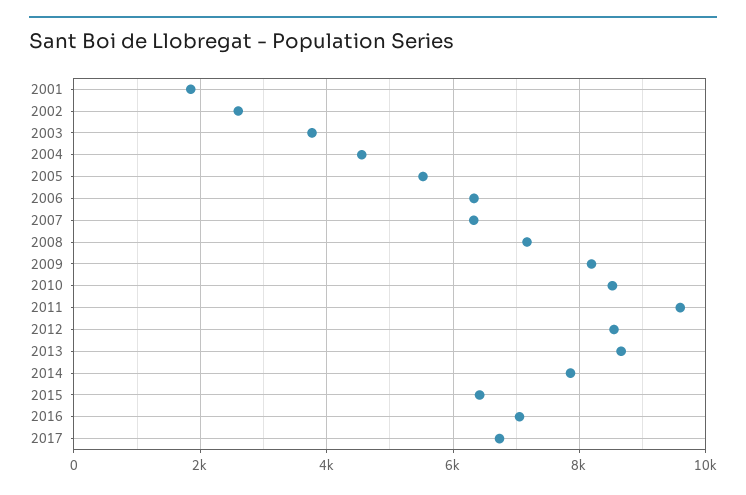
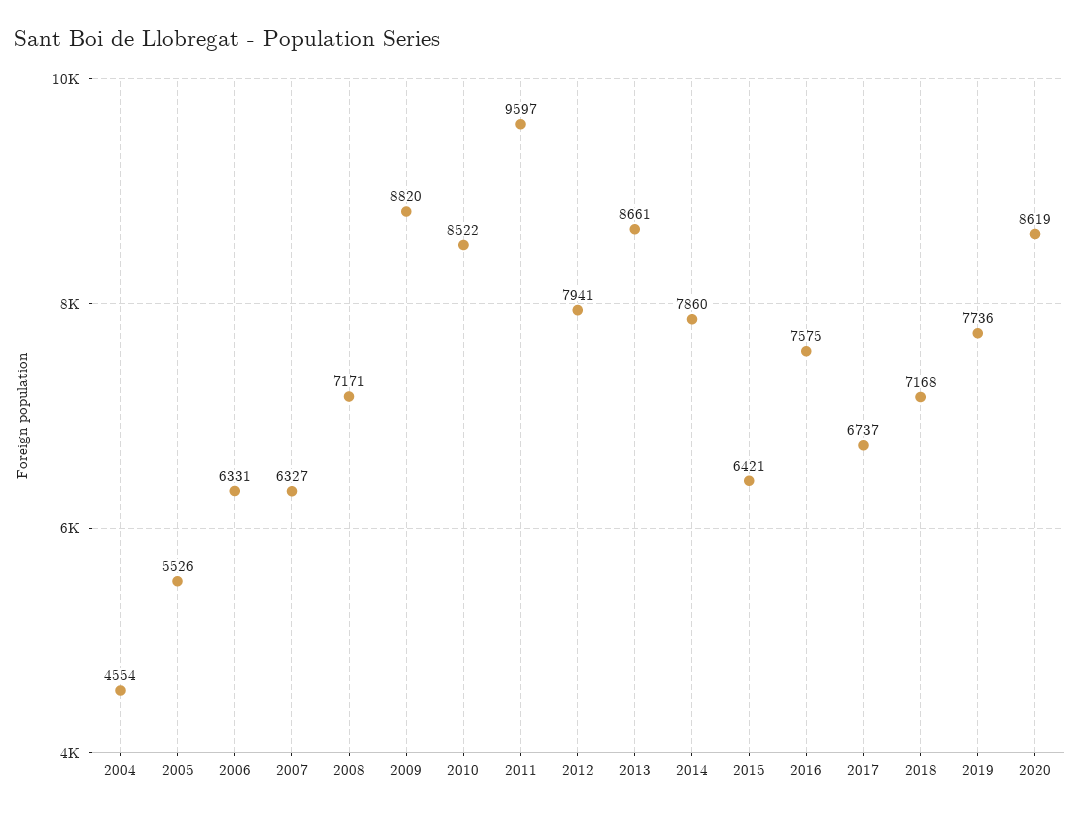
2001: 1800 -> none
2002: 2600 -> none
2003: 3800 -> none
2009: 8200 -> 8820
2012: 8600 -> 7941
2016: 7000 -> 7575
2018: none -> 7168
2019: none -> 7736
2020: none -> 8619

